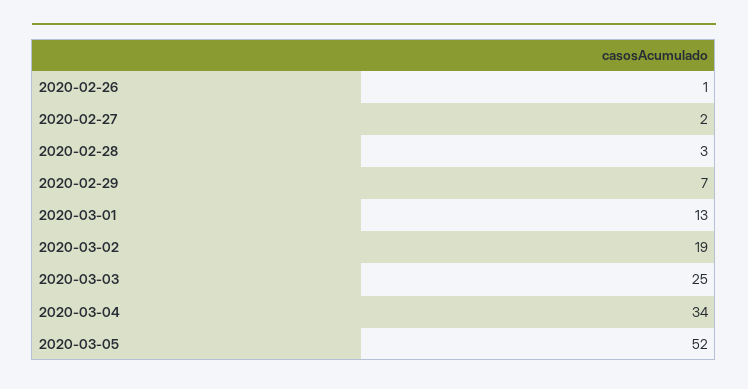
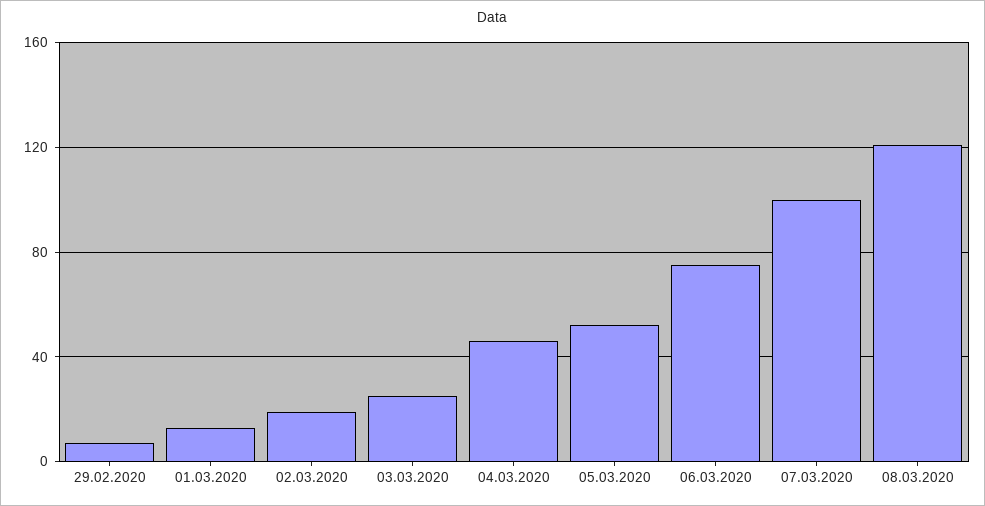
2020-02-26: 1 -> none
2020-02-27: 2 -> none
2020-02-28: 3 -> none
2020-03-04: 34 -> 45
06.03.2020: none -> 75
07.03.2020: none -> 100
08.03.2020: none -> 120

